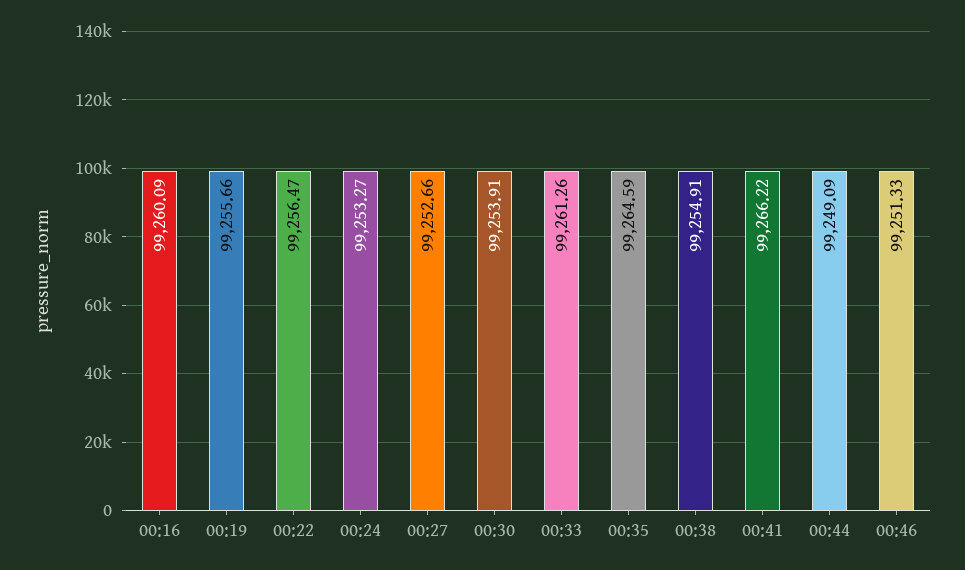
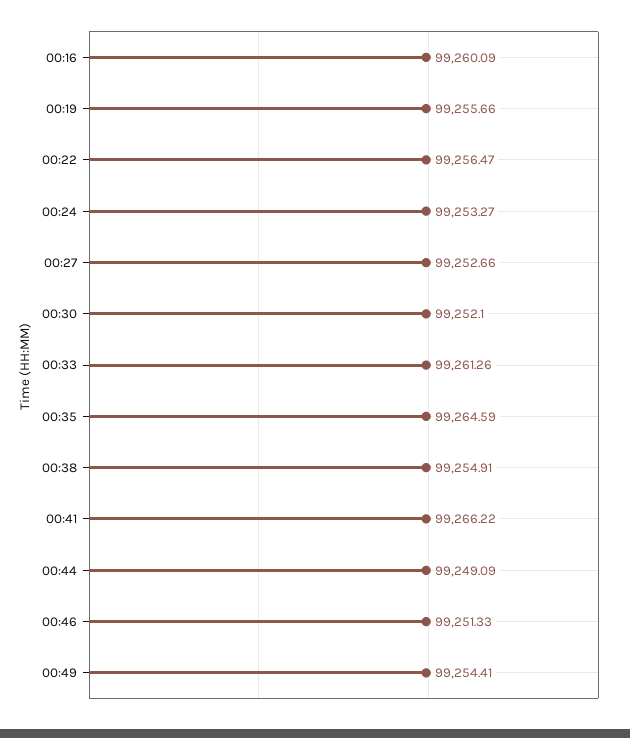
00:30: 99253.91 -> 99252.1
00:49: none -> 99254.41

